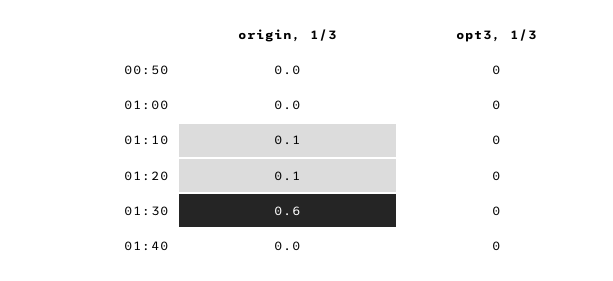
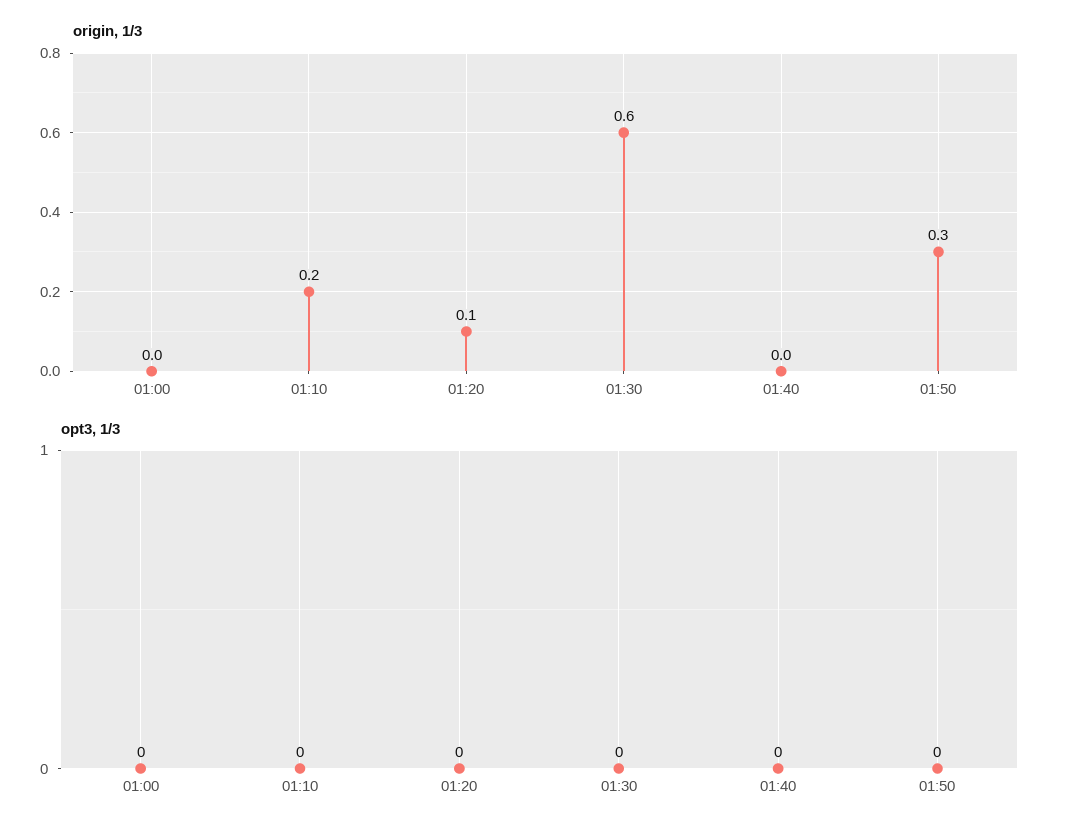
origin, 1/3, 00:50: 0 -> none
opt3, 1/3, 00:50: 0 -> none
origin, 1/3, 01:10: 0.1 -> 0.2
origin, 1/3, 01:50: none -> 0.3
opt3, 1/3, 01:50: none -> 0

